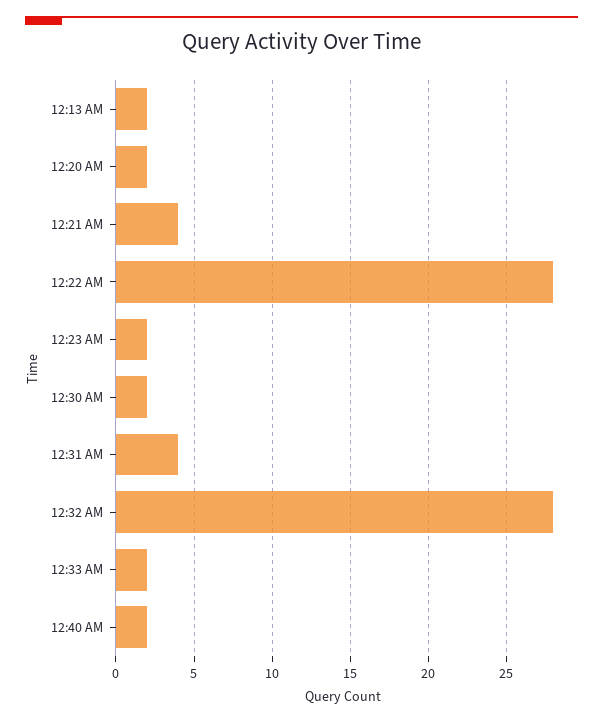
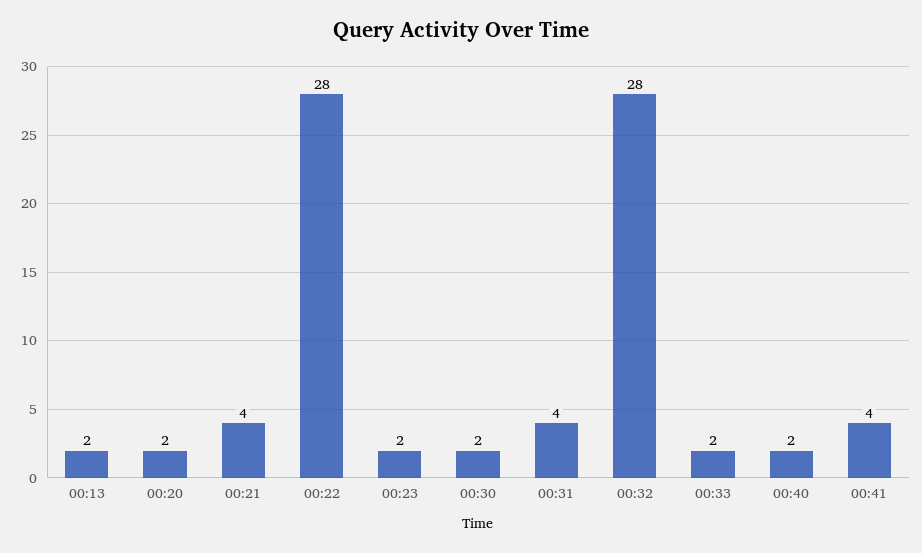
00:41: none -> 4

